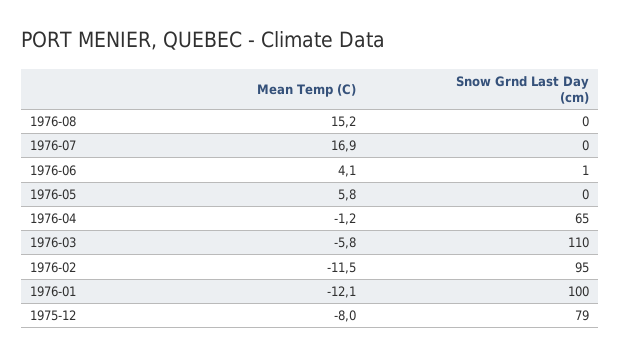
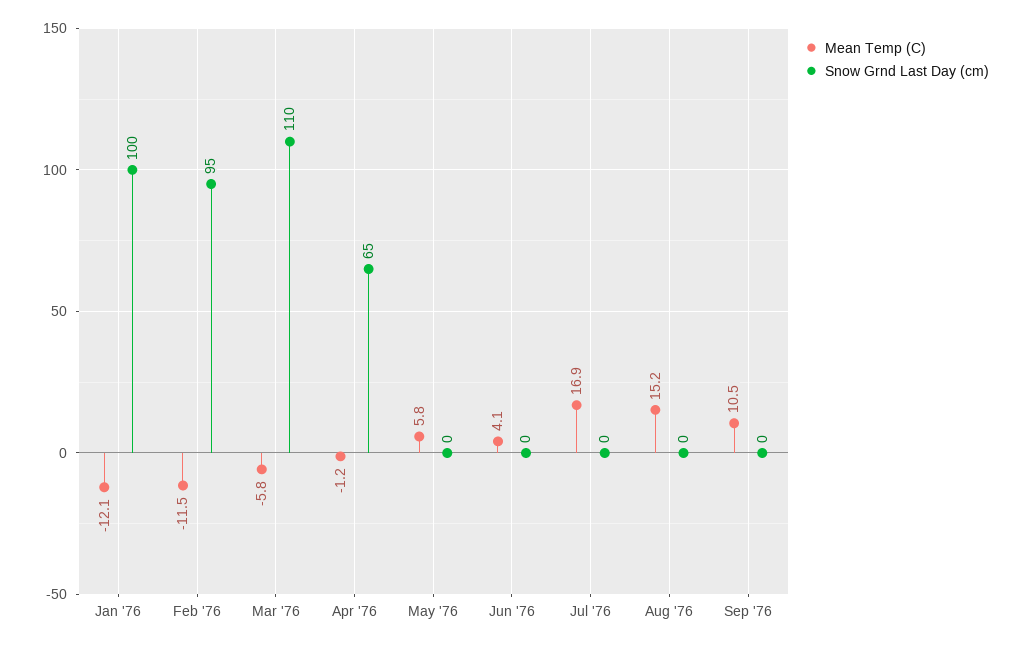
Snow Grnd Last Day (cm), 1976-06: 1 -> 0
Mean Temp (C), 1975-12: -8 -> none
Snow Grnd Last Day (cm), 1975-12: 79 -> none
Mean Temp (C), Sep '76: none -> 10.5
Snow Grnd Last Day (cm), Sep '76: none -> 0

